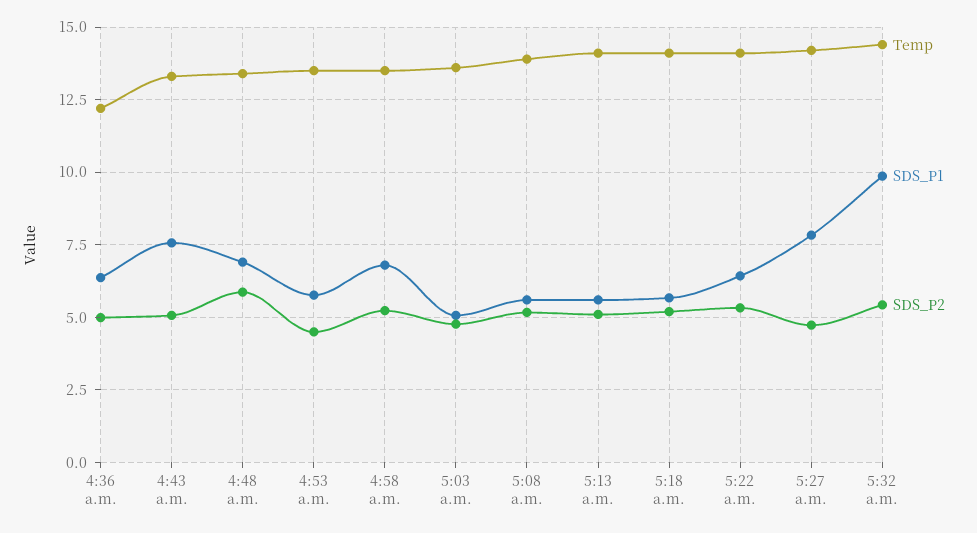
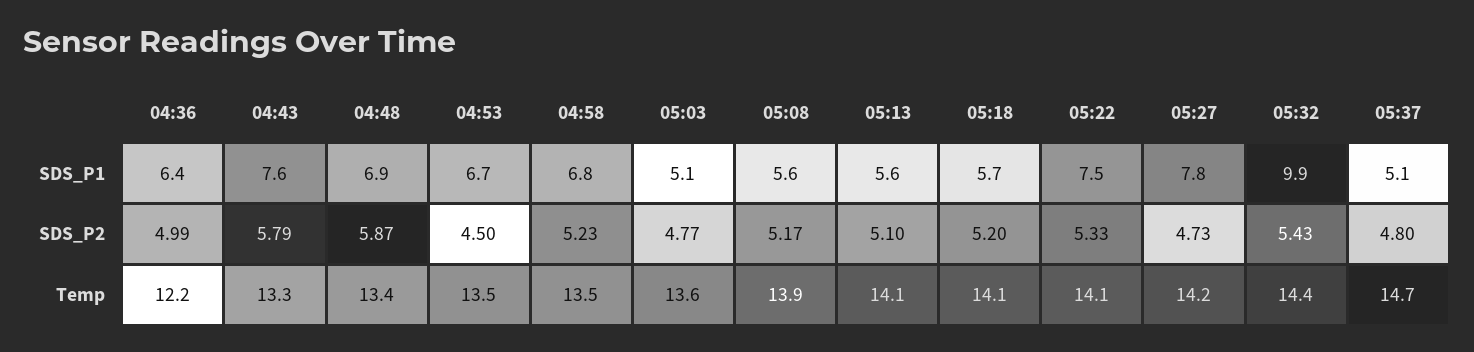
SDS_P2, 4:43 a.m.: 5 -> 5.79
SDS_P1, 4:53 a.m.: 5.75 -> 6.7
SDS_P1, 5:22 a.m.: 6.5 -> 7.5
SDS_P1, 05:37: none -> 5.1
SDS_P2, 05:37: none -> 4.8
Temp, 05:37: none -> 14.7

